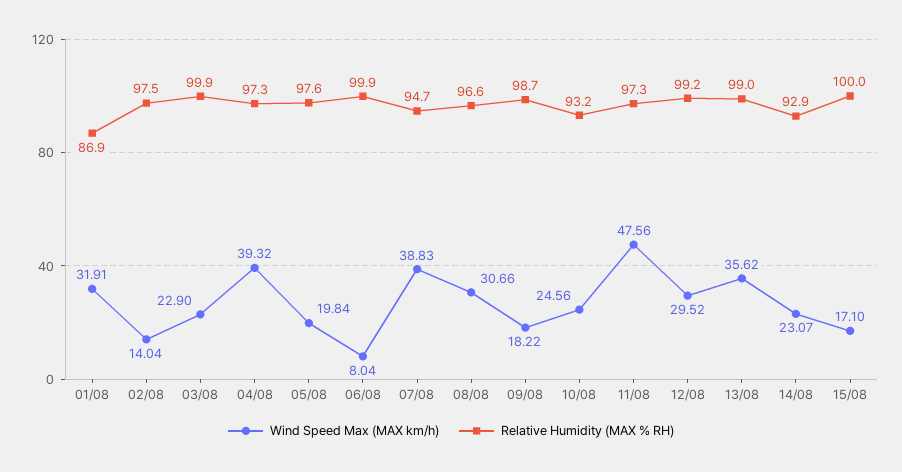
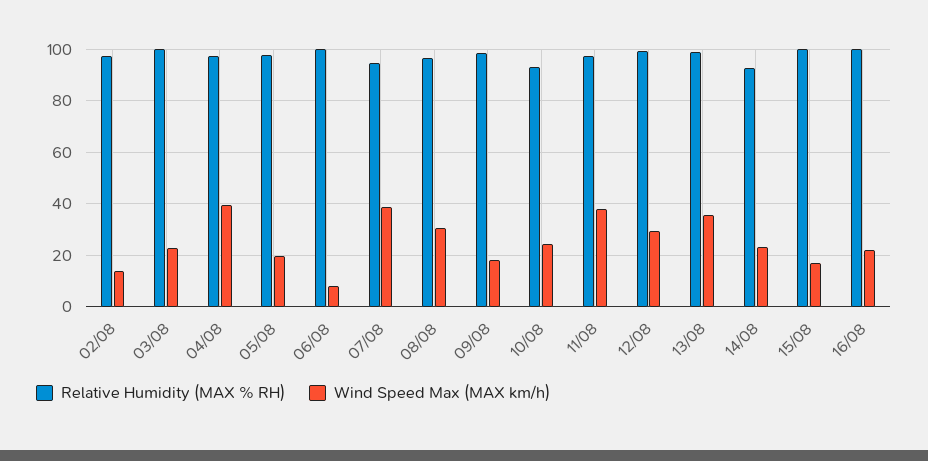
Wind Speed Max (MAX km/h), 01/08: 31.91 -> none
Relative Humidity (MAX % RH), 01/08: 86.9 -> none
Wind Speed Max (MAX km/h), 11/08: 47.56 -> 37.5
Relative Humidity (MAX % RH), 16/08: none -> 100
Wind Speed Max (MAX km/h), 16/08: none -> 22.5

